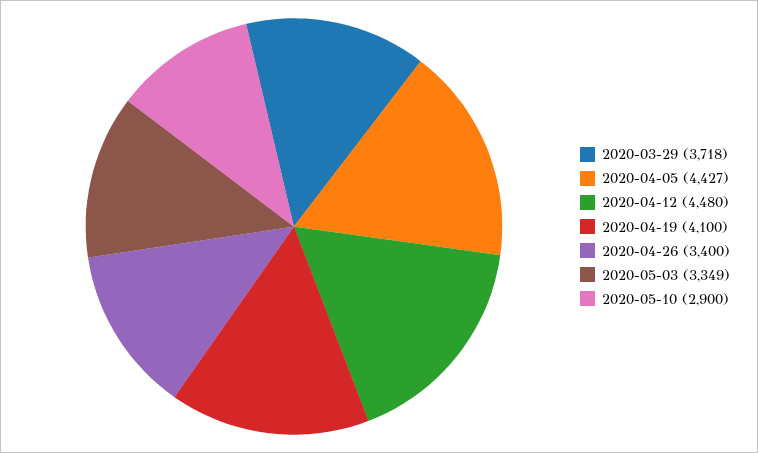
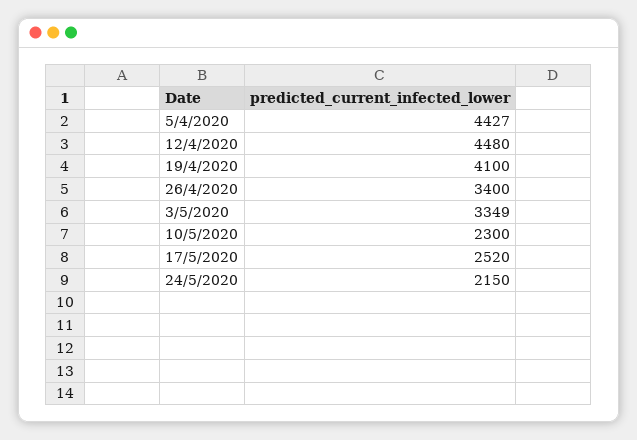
2020-03-29: 3718 -> none
2020-05-10: 2900 -> 2300
17/5/2020: none -> 2520
24/5/2020: none -> 2150

